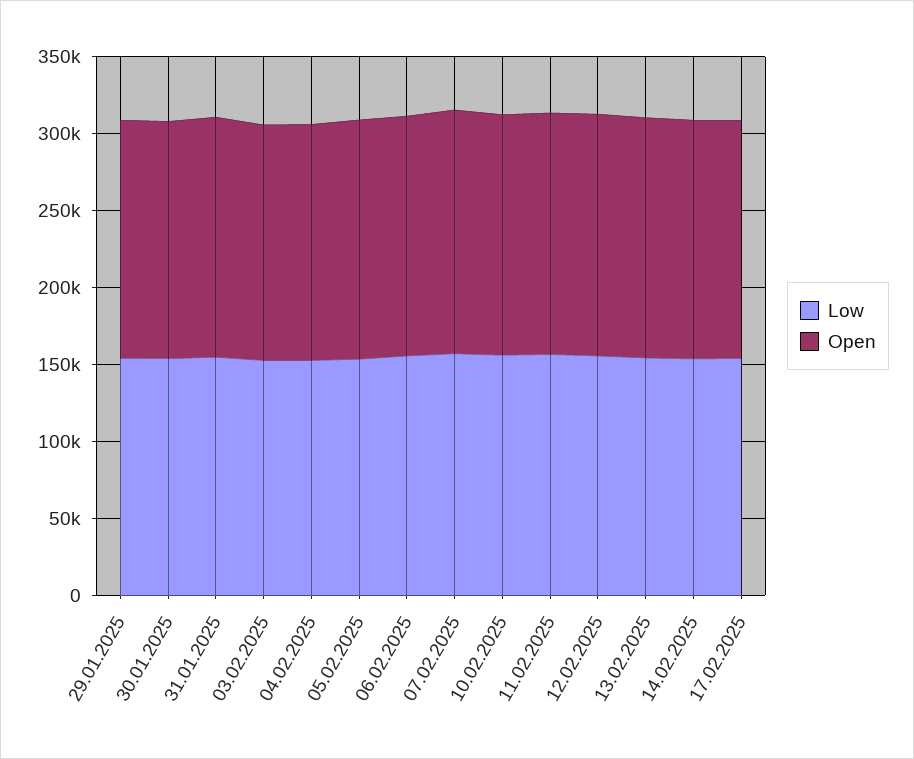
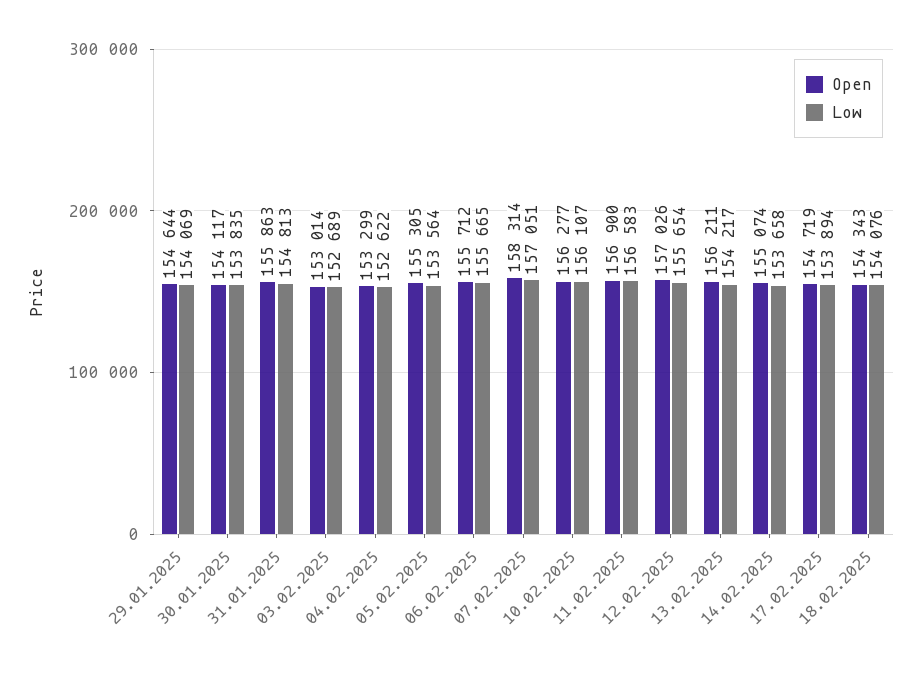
Open, 18.02.2025: none -> 154343
Low, 18.02.2025: none -> 154076

